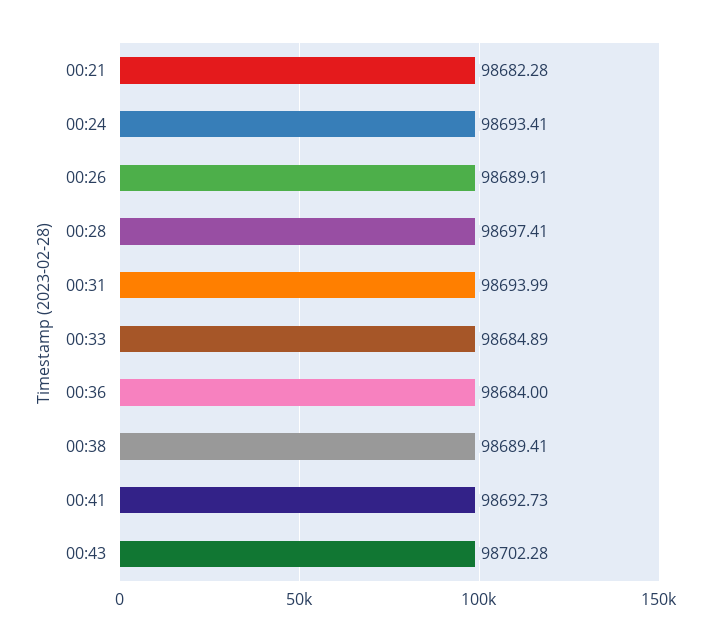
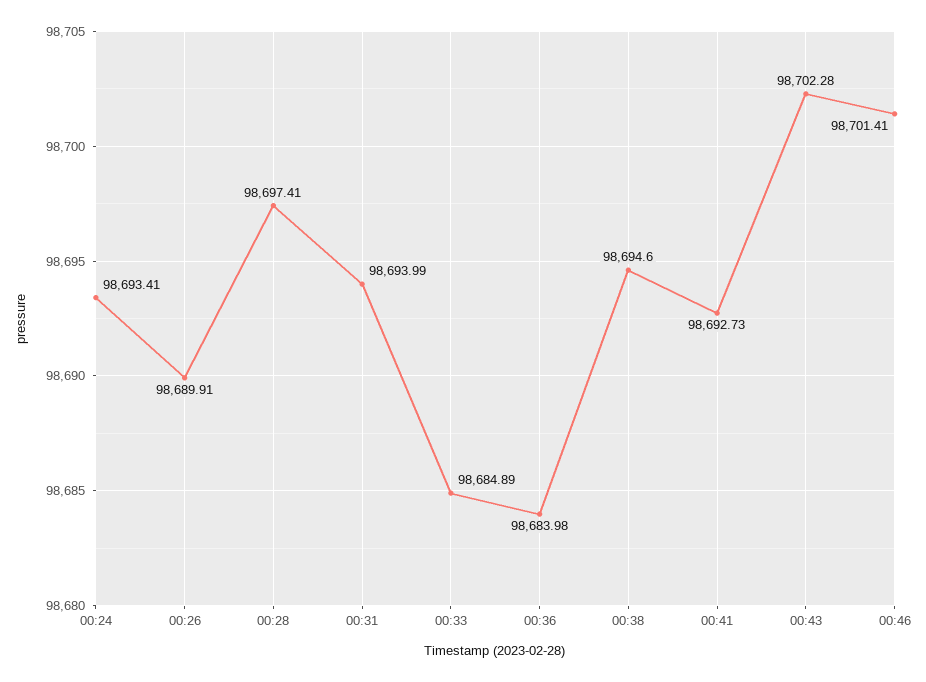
00:21: 98682.28 -> none
00:36: 98684 -> 98683.98
00:38: 98689.41 -> 98694.6
00:46: none -> 98701.41

